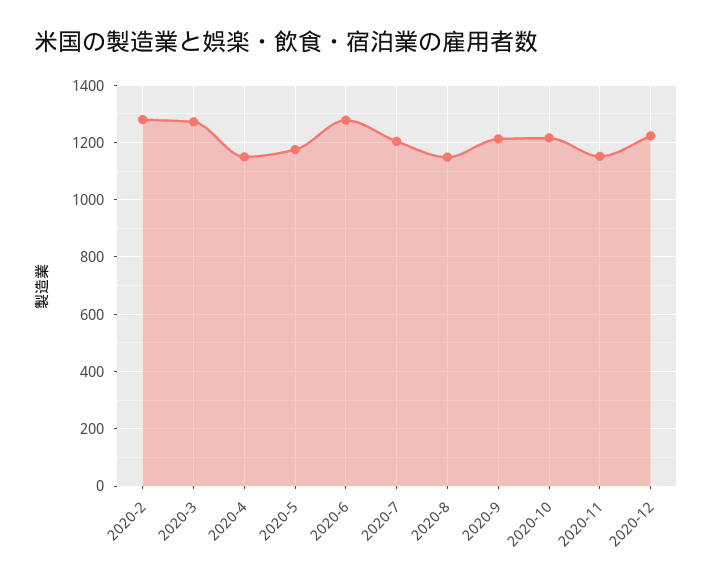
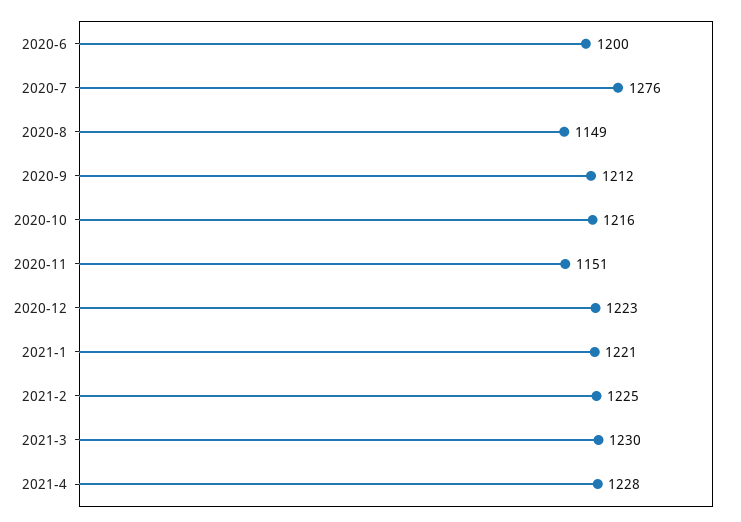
2020-2: 1275 -> none
2020-3: 1275 -> none
2020-4: 1150 -> none
2020-5: 1175 -> none
2020-6: 1275 -> 1200
2020-7: 1200 -> 1276
2021-1: none -> 1221
2021-2: none -> 1225
2021-3: none -> 1230
2021-4: none -> 1228

